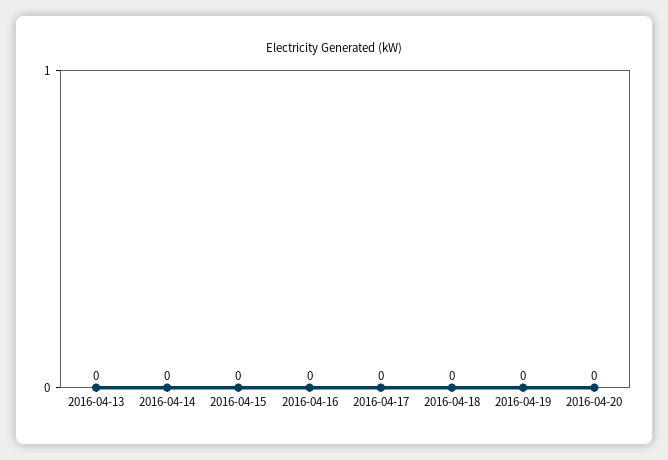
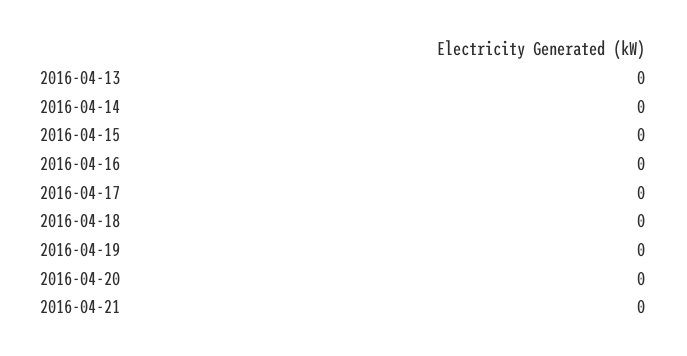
2016-04-21: none -> 0

